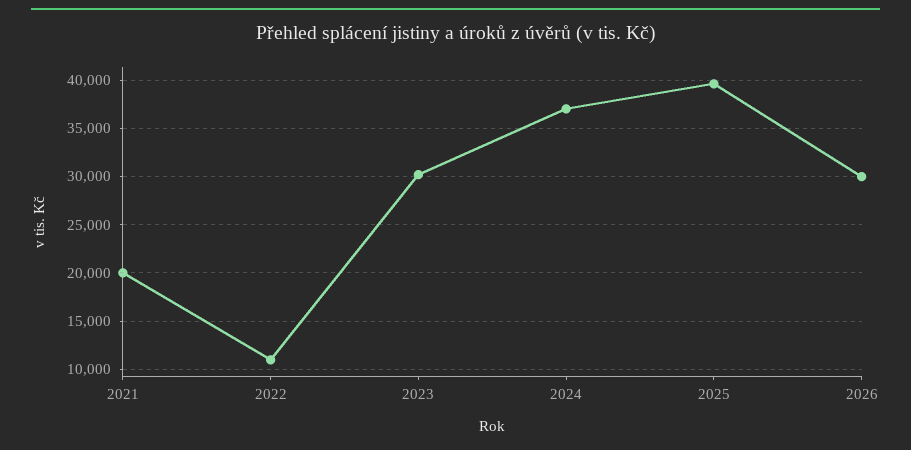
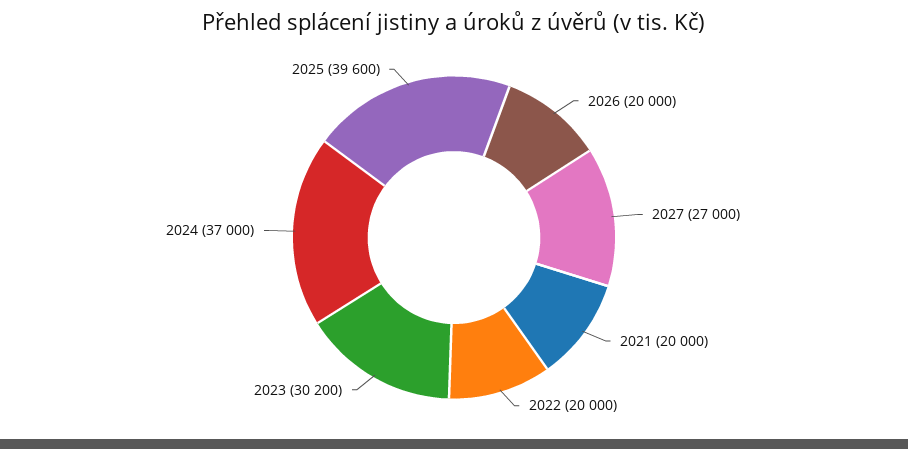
2022: 11000 -> 20000
2026: 30000 -> 20000
2027: none -> 27000

